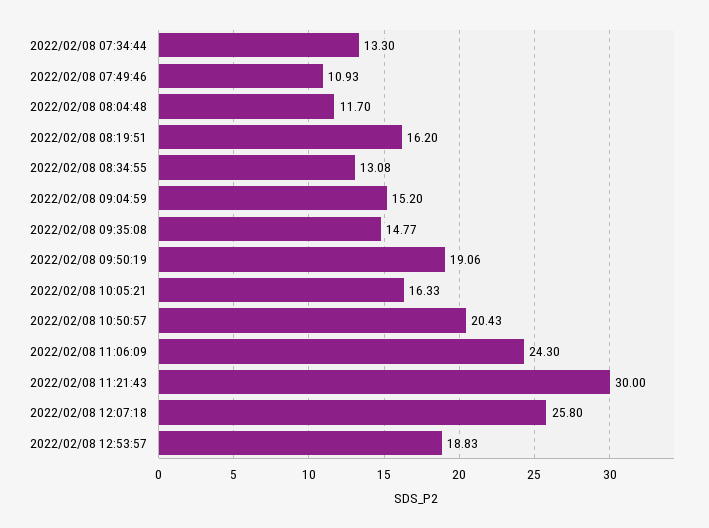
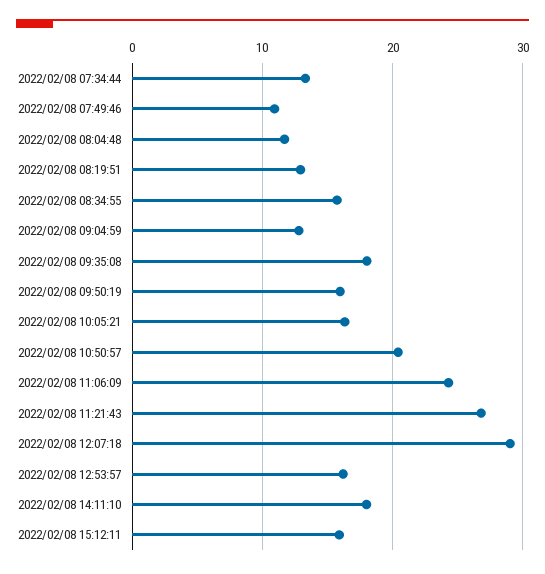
2022/02/08 08:19:51: 16.2 -> 13
2022/02/08 08:34:55: 13.08 -> 16
2022/02/08 09:04:59: 15.2 -> 13
2022/02/08 09:35:08: 14.77 -> 18
2022/02/08 09:50:19: 19.06 -> 16
2022/02/08 11:21:43: 30 -> 27
2022/02/08 12:07:18: 25.8 -> 29
2022/02/08 12:53:57: 18.83 -> 16
2022/02/08 14:11:10: none -> 18
2022/02/08 15:12:11: none -> 16

